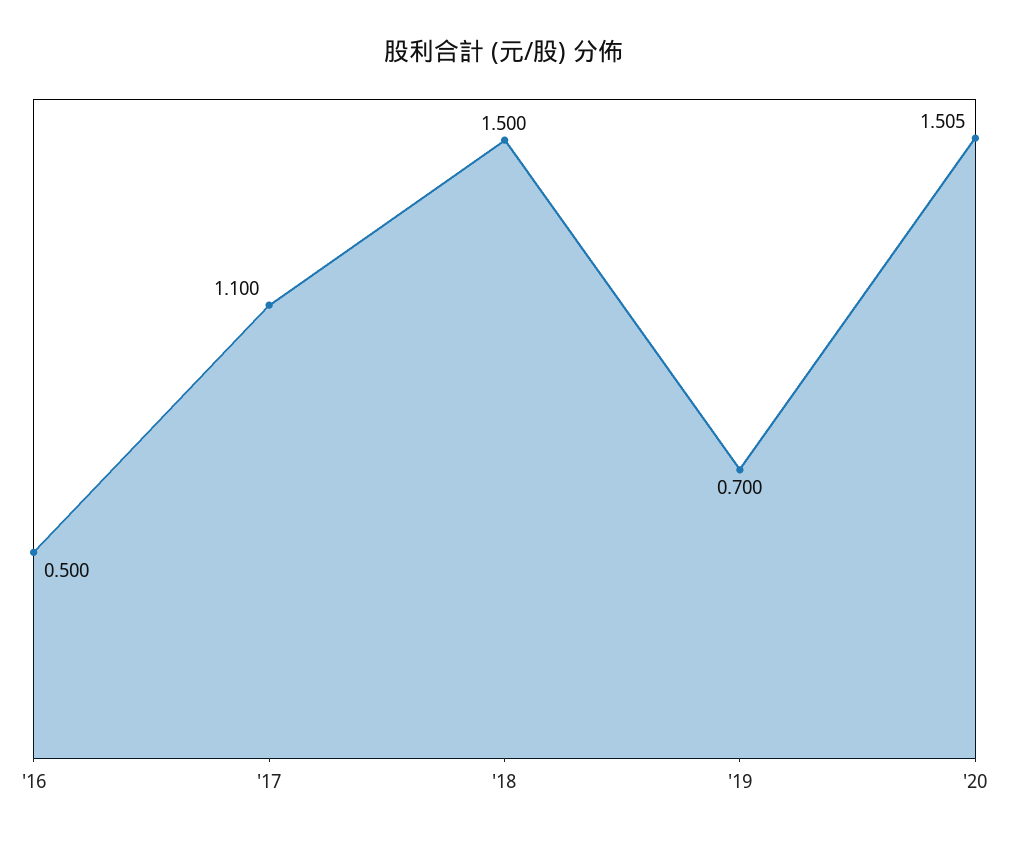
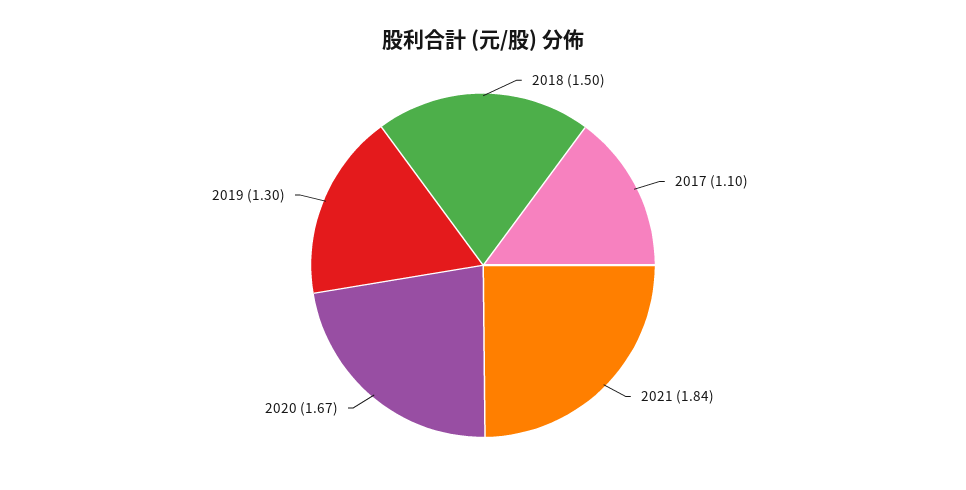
'16: 0.5 -> none
'19: 0.7 -> 1.3
'20: 1.505 -> 1.67
2021: none -> 1.84

